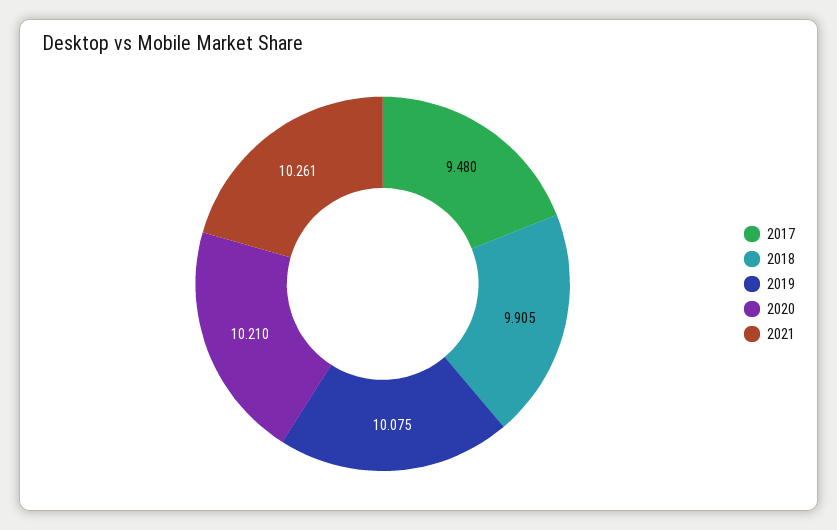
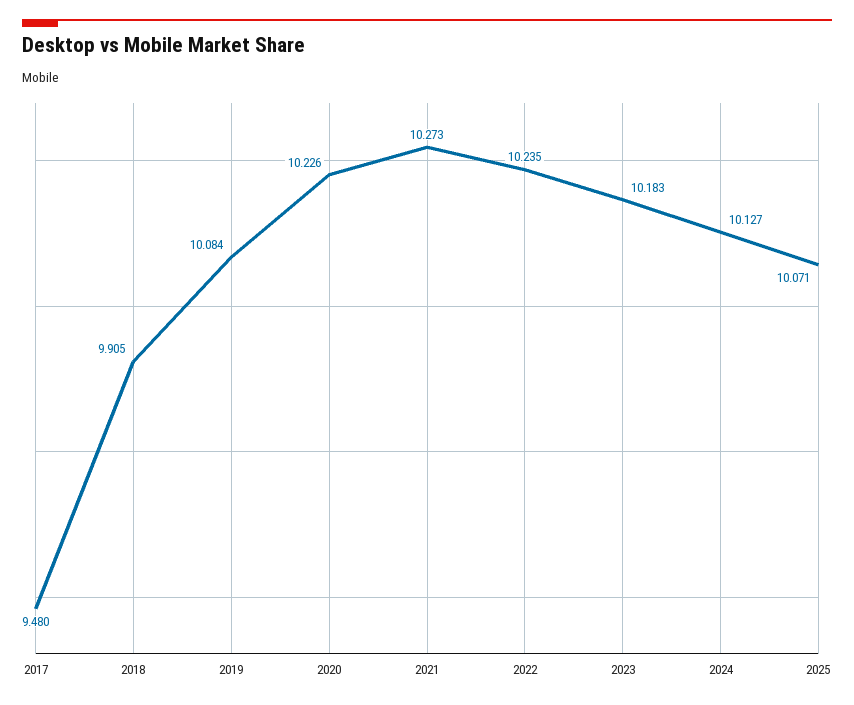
2019: 10.075 -> 10.084
2020: 10.21 -> 10.226
2021: 10.261 -> 10.273
2022: none -> 10.235
2023: none -> 10.183
2024: none -> 10.127
2025: none -> 10.071

